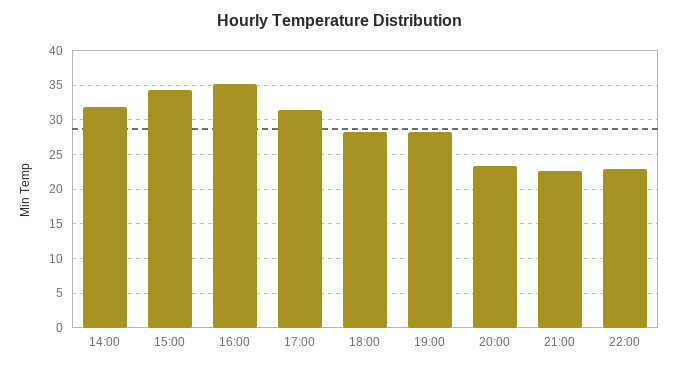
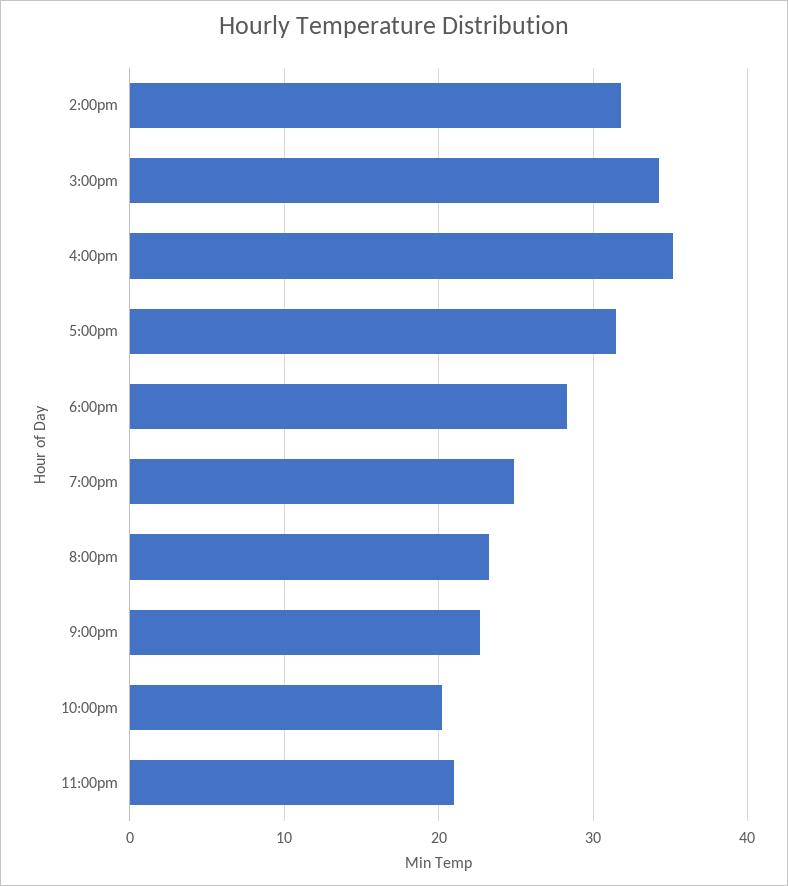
19:00: 28 -> 25
22:00: 23 -> 20
11:00pm: none -> 21

